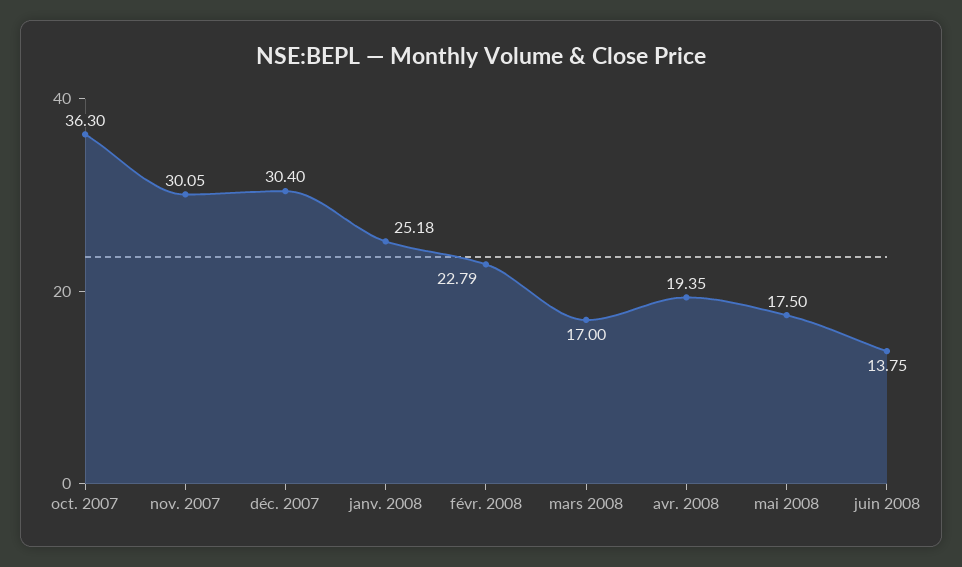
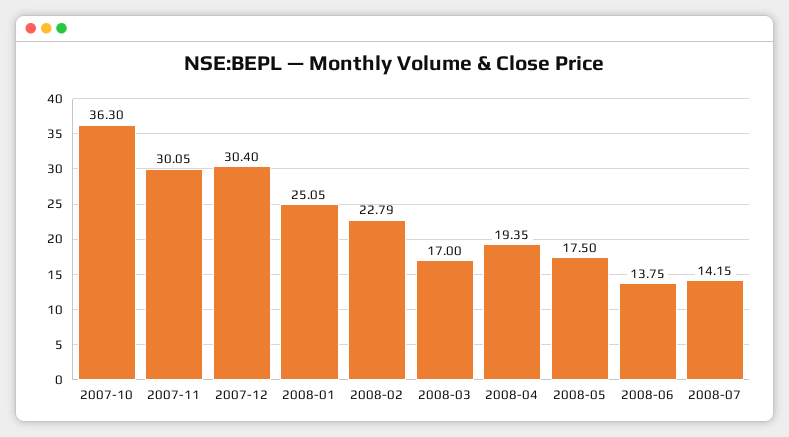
janv. 2008: 25.18 -> 25.05
2008-07: none -> 14.15

